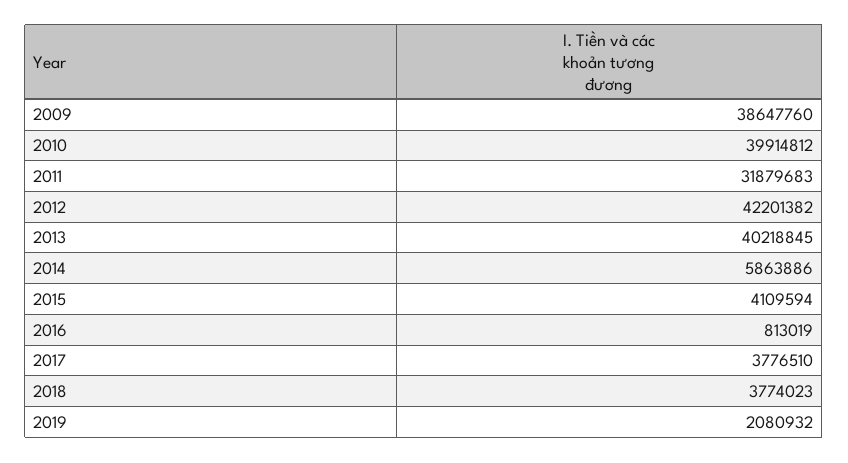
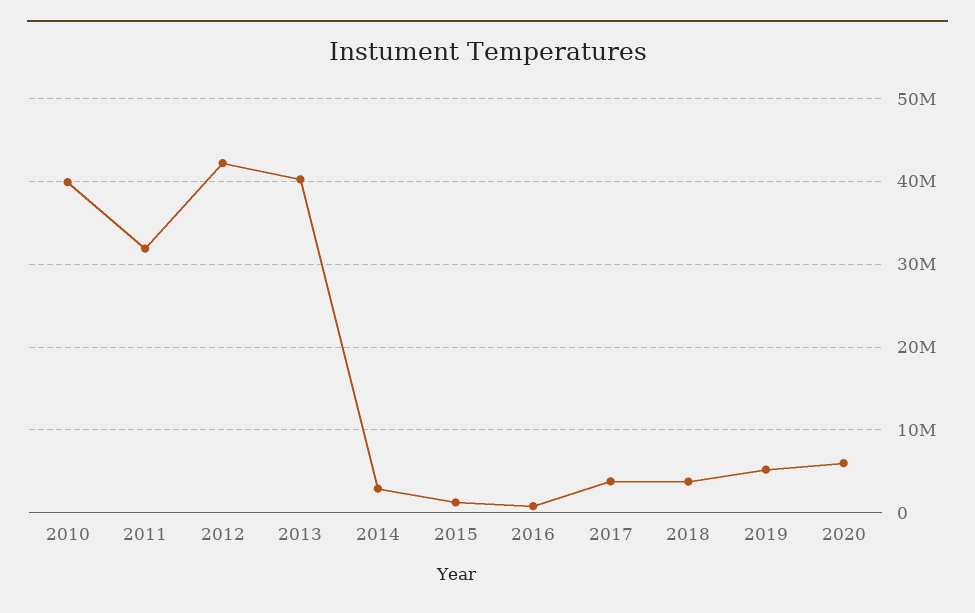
2009: 38647760 -> none
2014: 5863886 -> 3000000
2015: 4109594 -> 1000000
2019: 2080932 -> 5000000
2020: none -> 6000000

